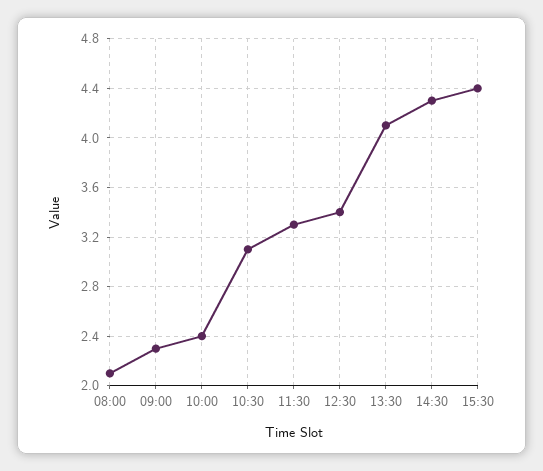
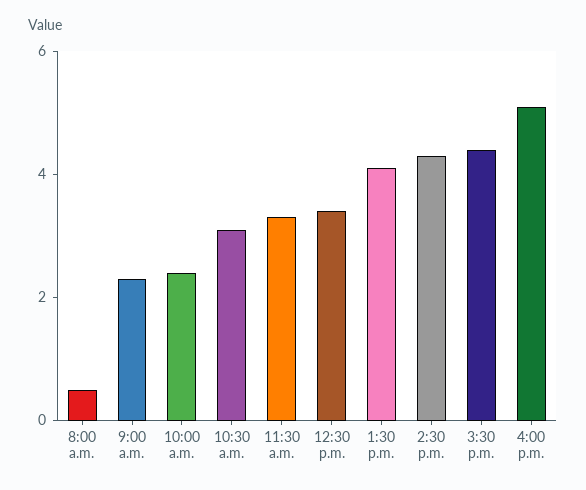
08:00: 2.1 -> 0.5
4:00 p.m.: none -> 5

